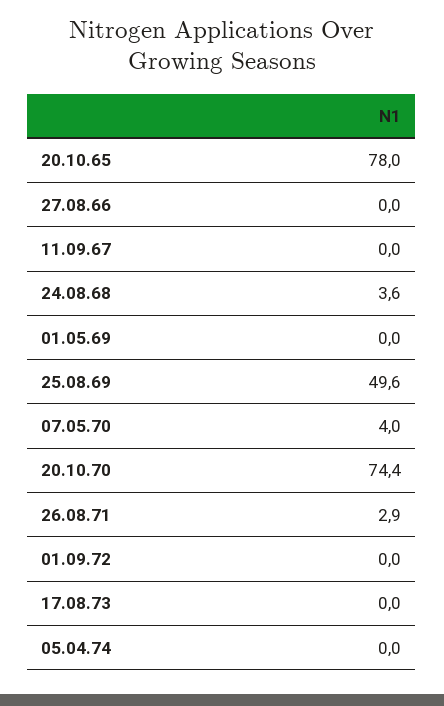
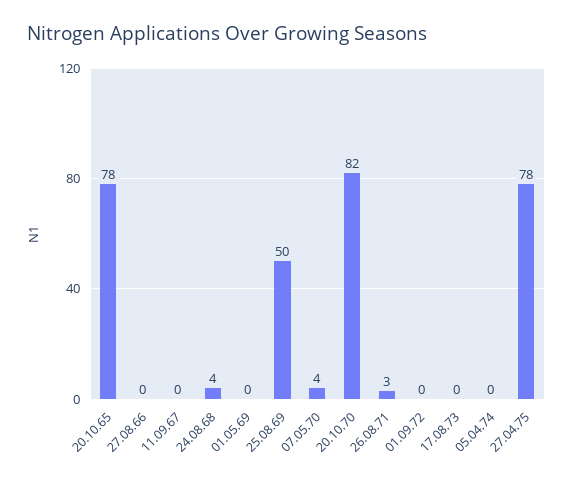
20.10.70: 74.4 -> 82
27.04.75: none -> 78

